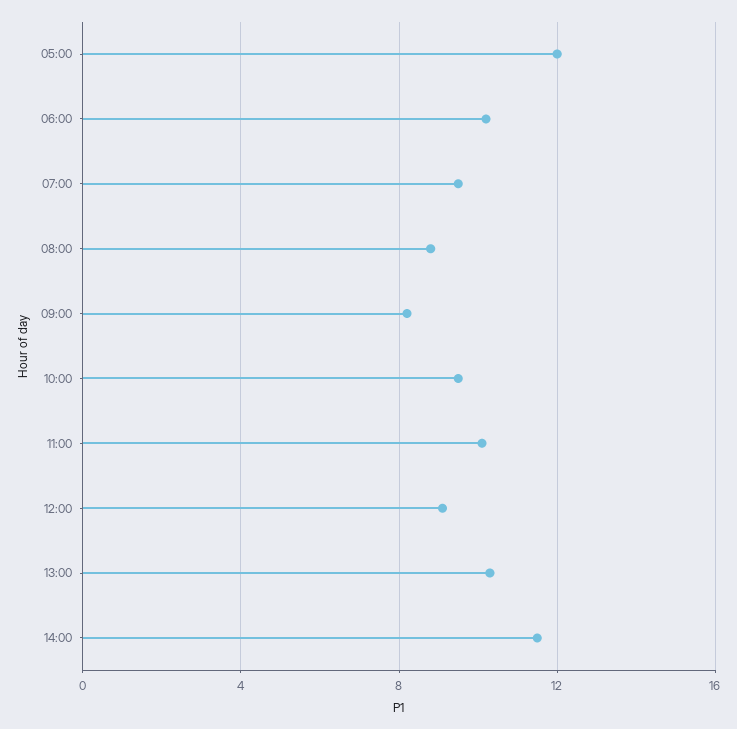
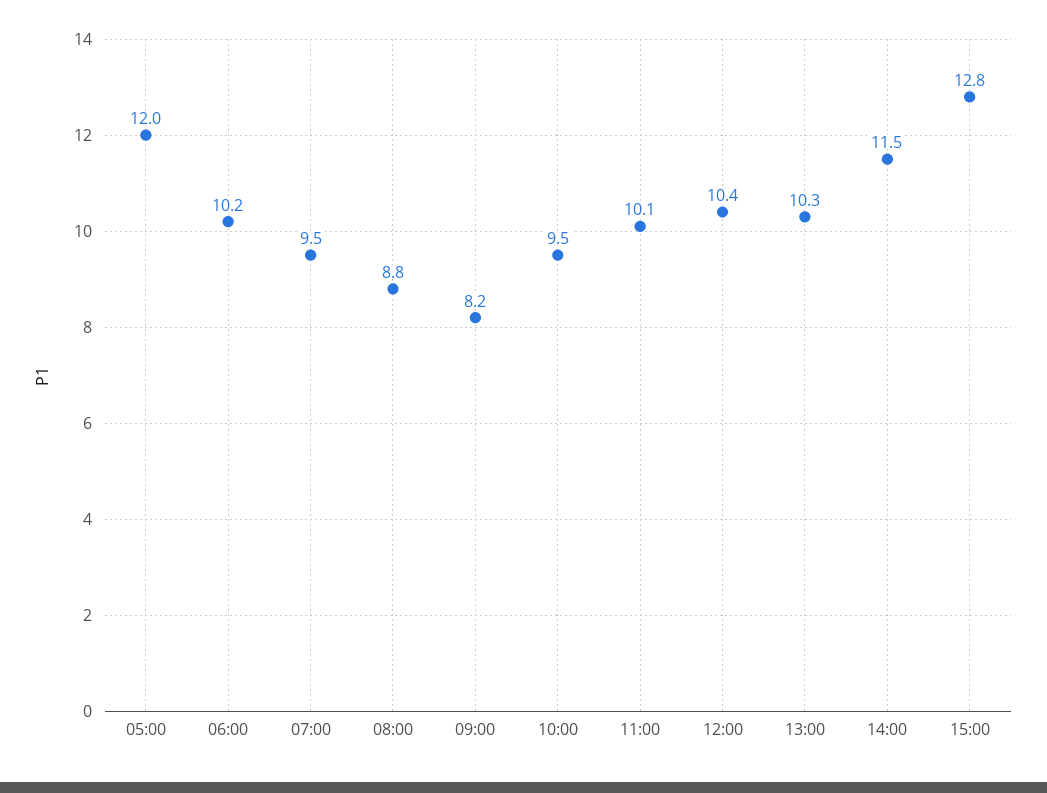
12:00: 9 -> 10.4
15:00: none -> 12.8

